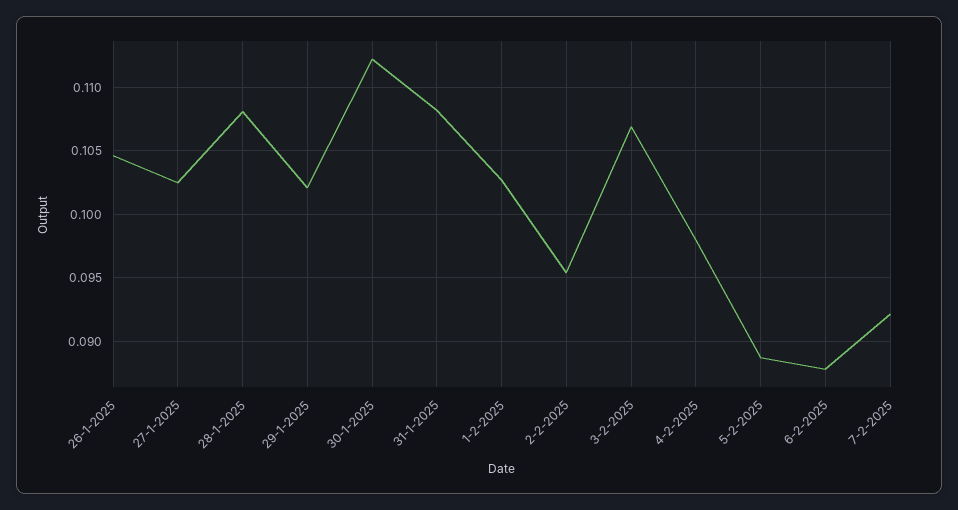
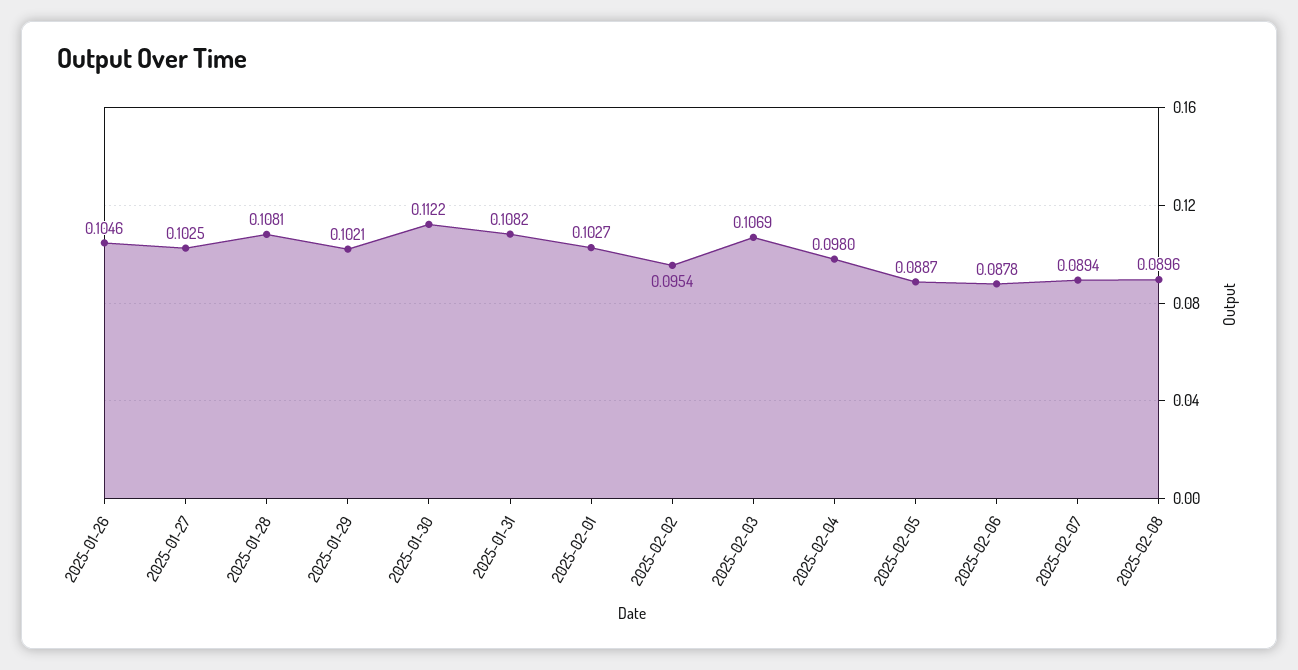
7-2-2025: 0.092 -> 0.0894
2025-02-08: none -> 0.0896

